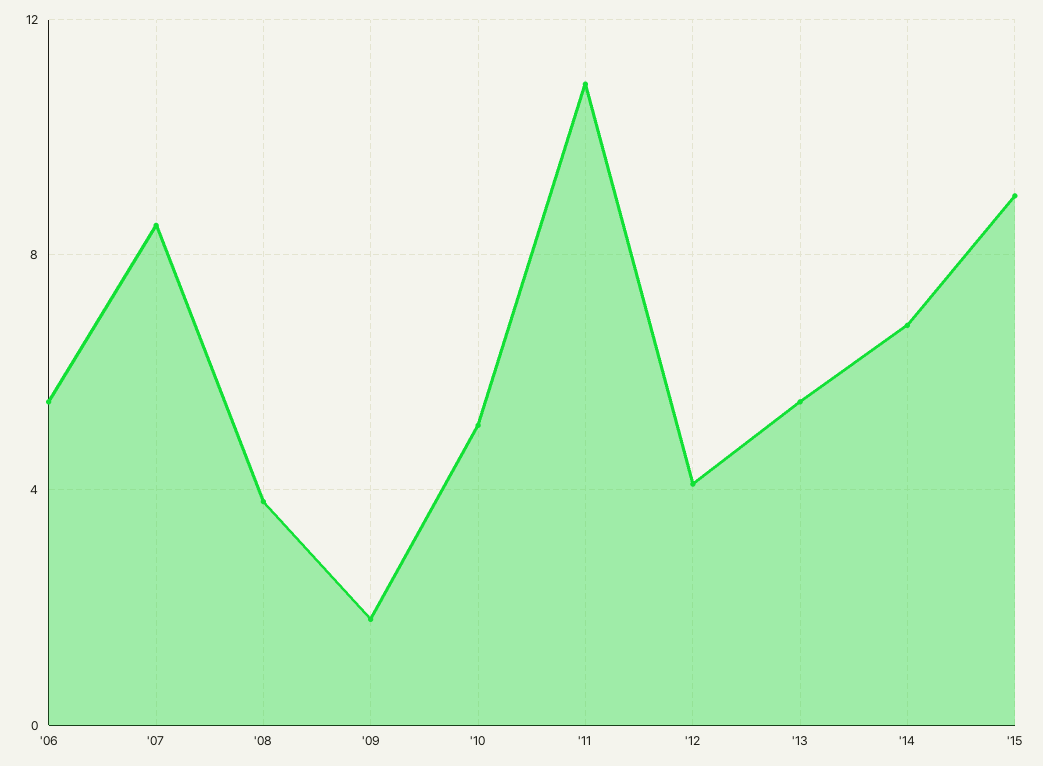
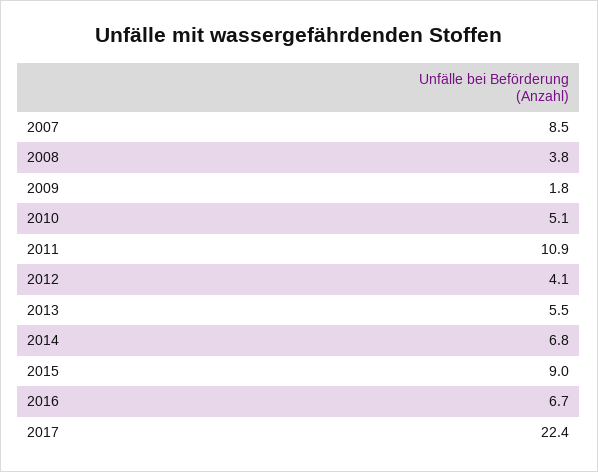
'06: 5.5 -> none
2016: none -> 6.7
2017: none -> 22.4

